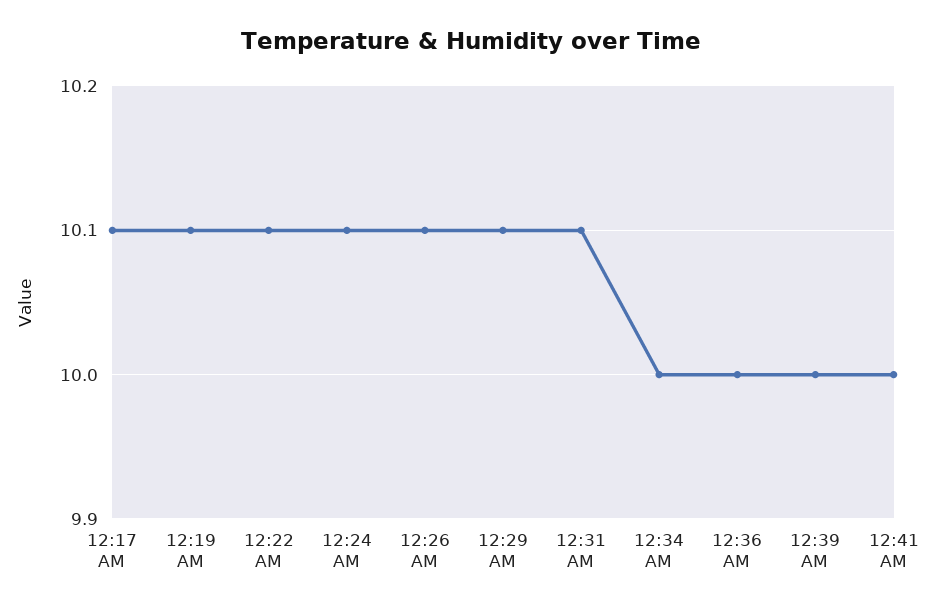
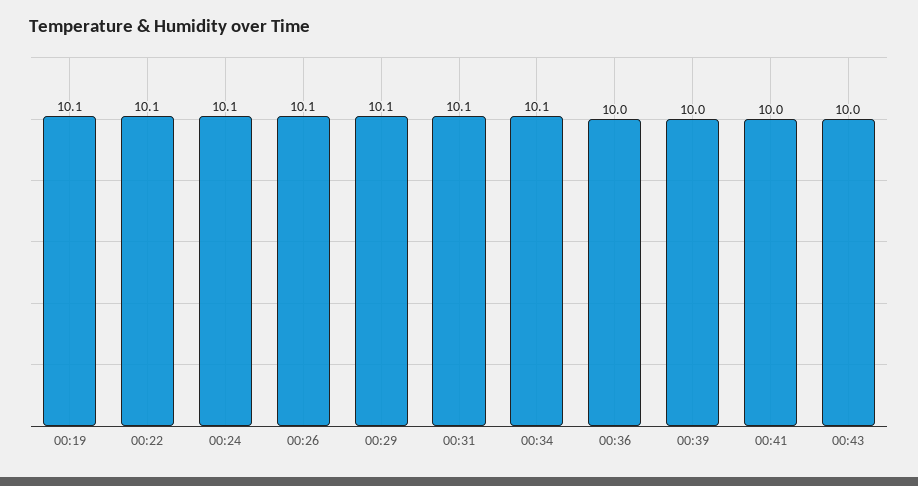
12:17 AM: 10.1 -> none
12:34 AM: 10 -> 10.1
00:43: none -> 10

